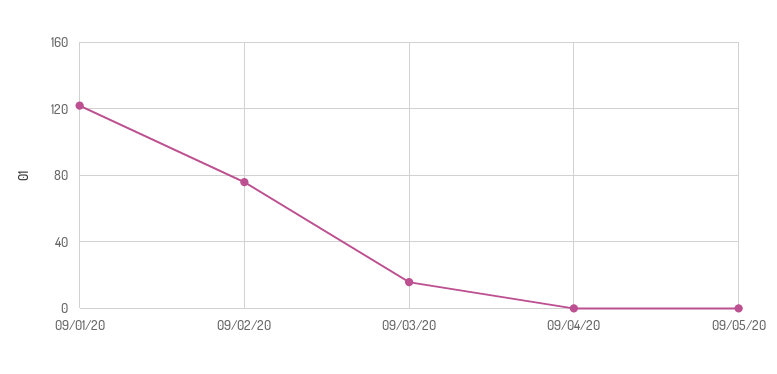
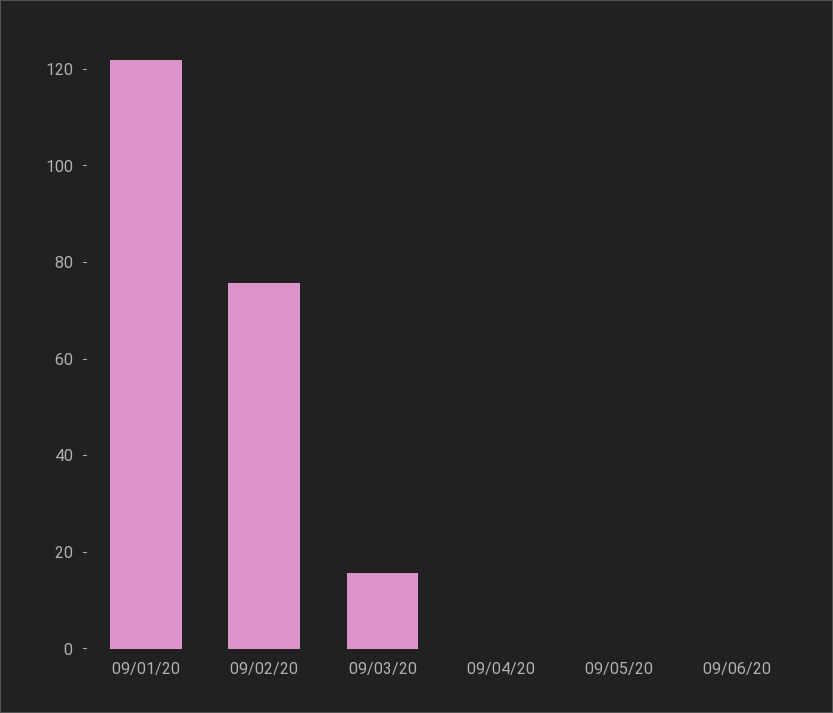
09/06/20: none -> 0

